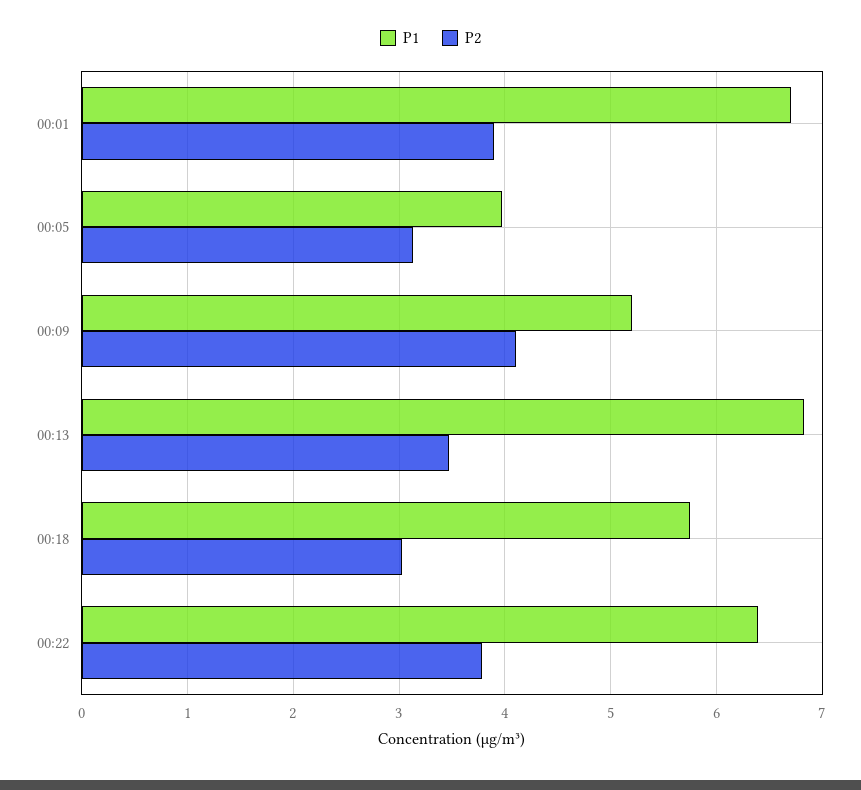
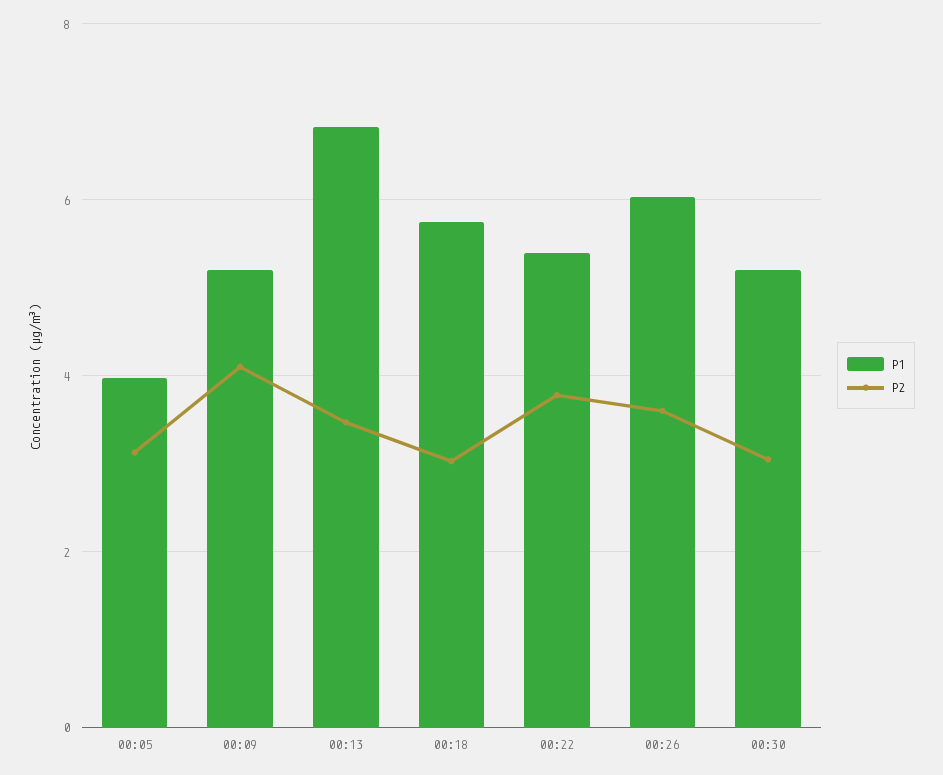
P1, 00:01: 6.7 -> none
P2, 00:01: 3.9 -> none
P1, 00:22: 6.4 -> 5.4
P1, 00:26: none -> 6
P2, 00:26: none -> 3.6
P1, 00:30: none -> 5.2
P2, 00:30: none -> 3

